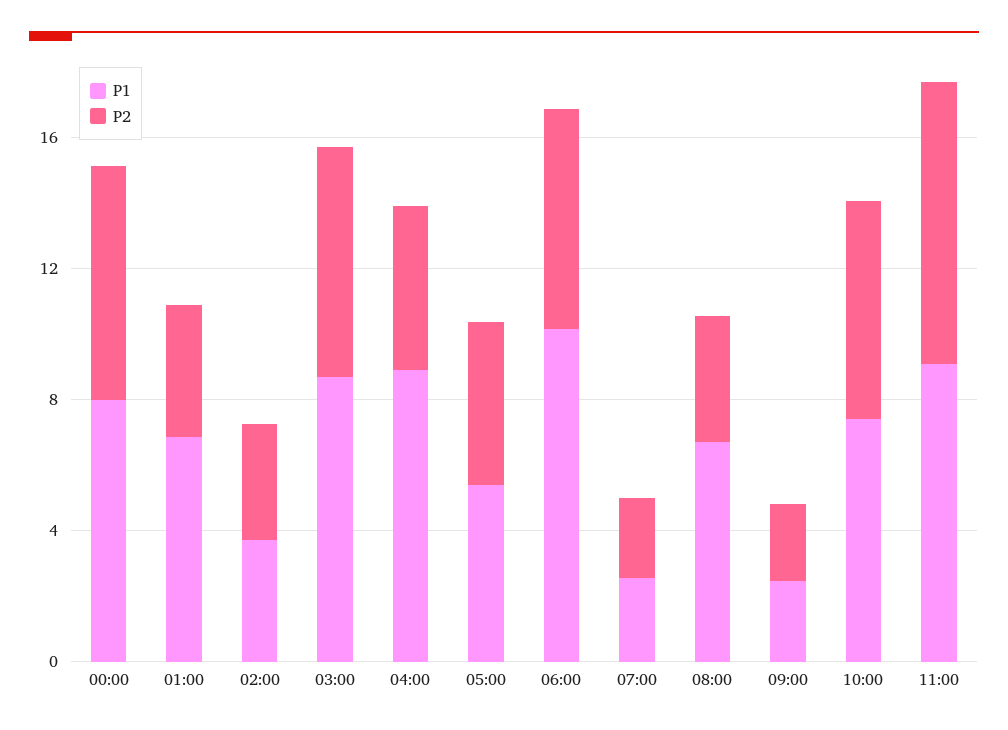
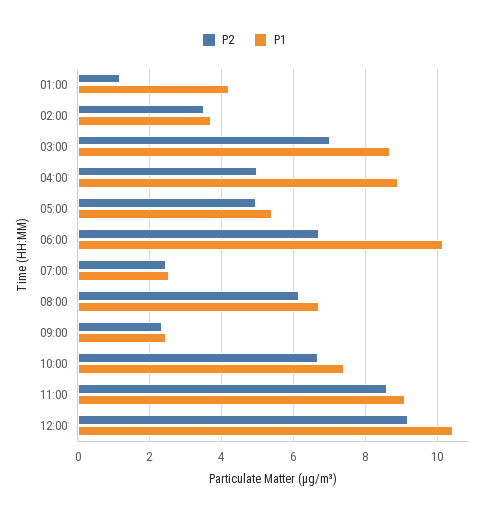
P1, 00:00: 8 -> none
P2, 00:00: 7 -> none
P1, 01:00: 7 -> 4.2
P2, 01:00: 4 -> 1.2
P2, 08:00: 4 -> 6.2
P2, 12:00: none -> 9.2
P1, 12:00: none -> 10.4

